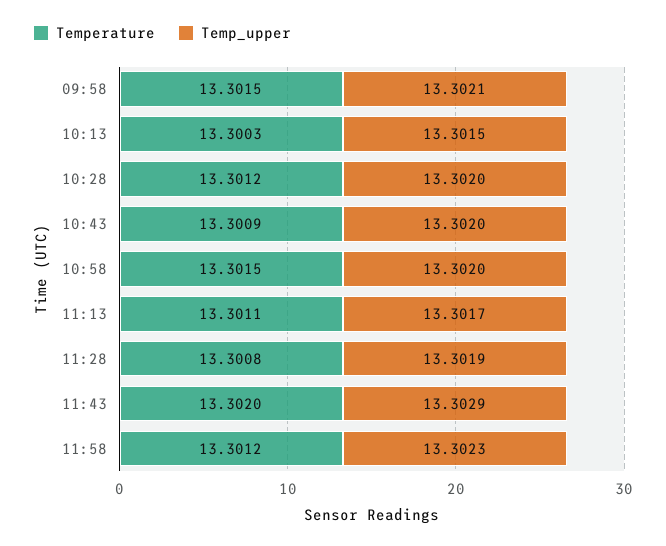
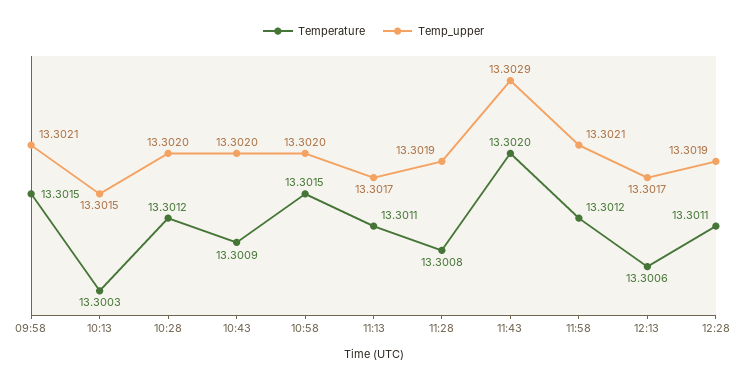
Temp_upper, 11:58: 13.3023 -> 13.3021
Temperature, 12:13: none -> 13.3006
Temp_upper, 12:13: none -> 13.3017
Temperature, 12:28: none -> 13.3011
Temp_upper, 12:28: none -> 13.3019

